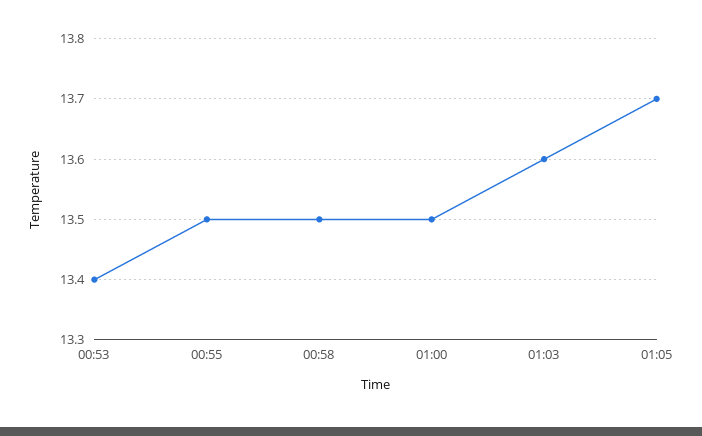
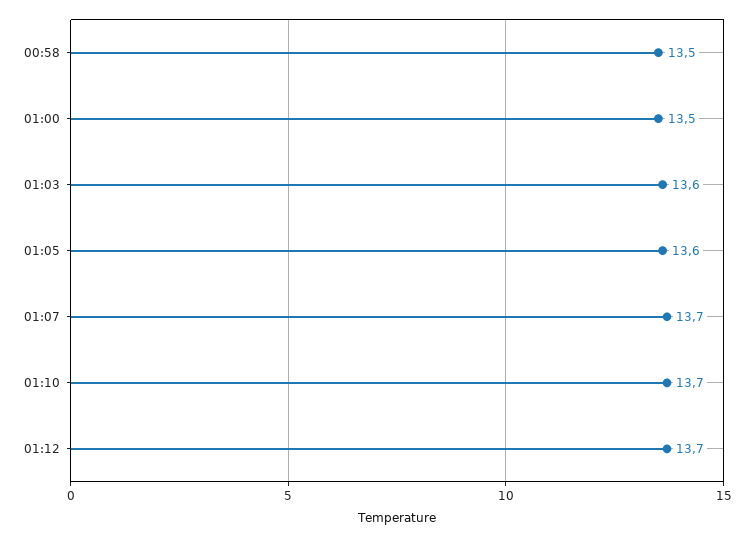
00:53: 13.4 -> none
00:55: 13.5 -> none
01:05: 13.7 -> 13.6
01:07: none -> 13.7
01:10: none -> 13.7
01:12: none -> 13.7

